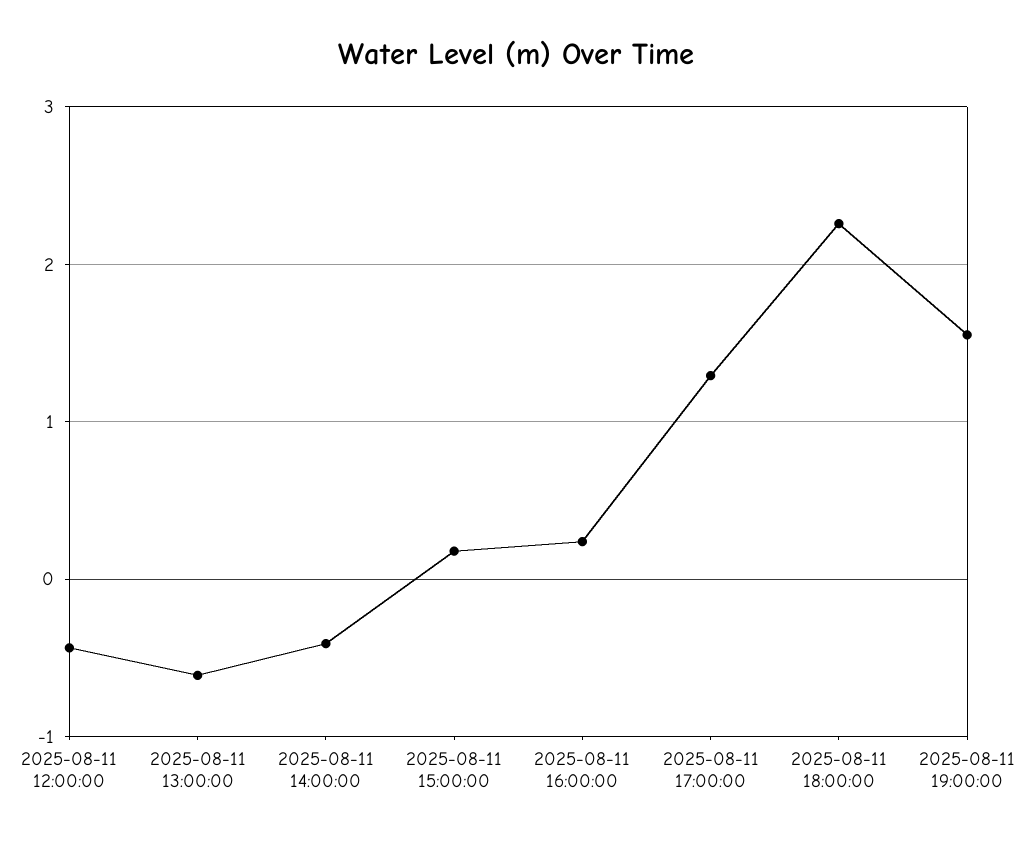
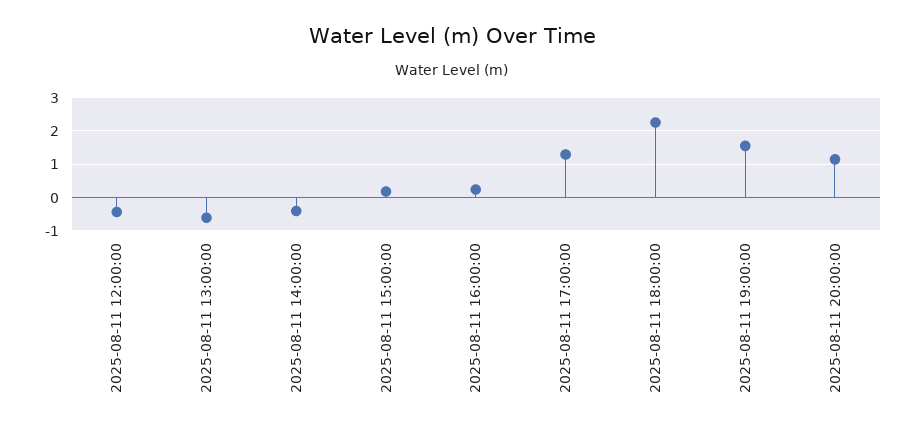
2025-08-11 20:00:00: none -> 1.2

